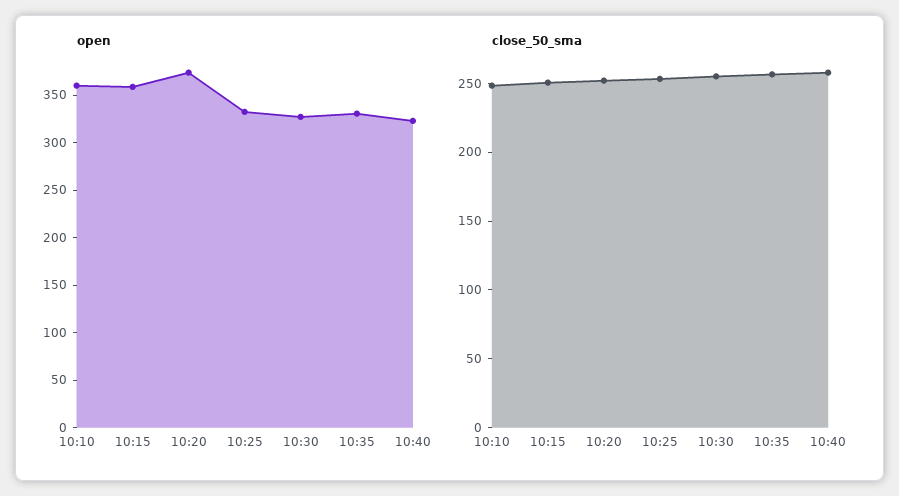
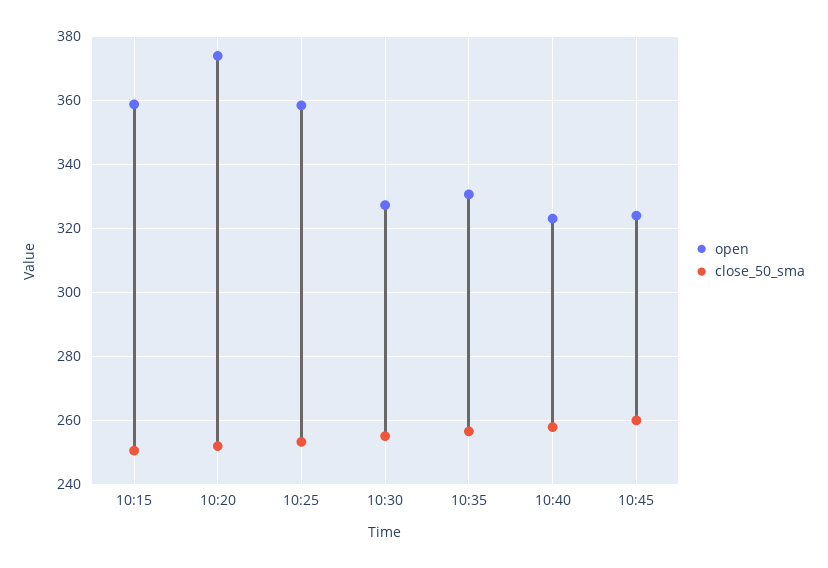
open, 10:10: 360 -> none
open, 10:25: 330 -> 358
close_50_sma, 10:10: 250 -> none
open, 10:45: none -> 324
close_50_sma, 10:45: none -> 260

